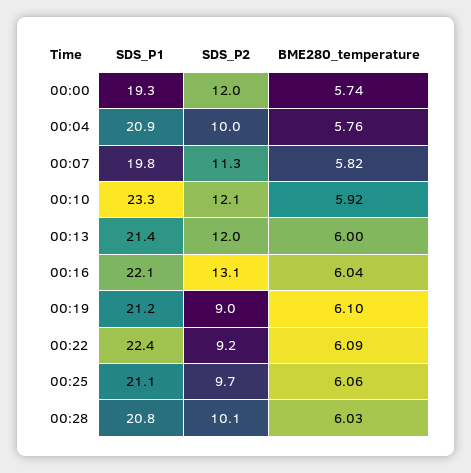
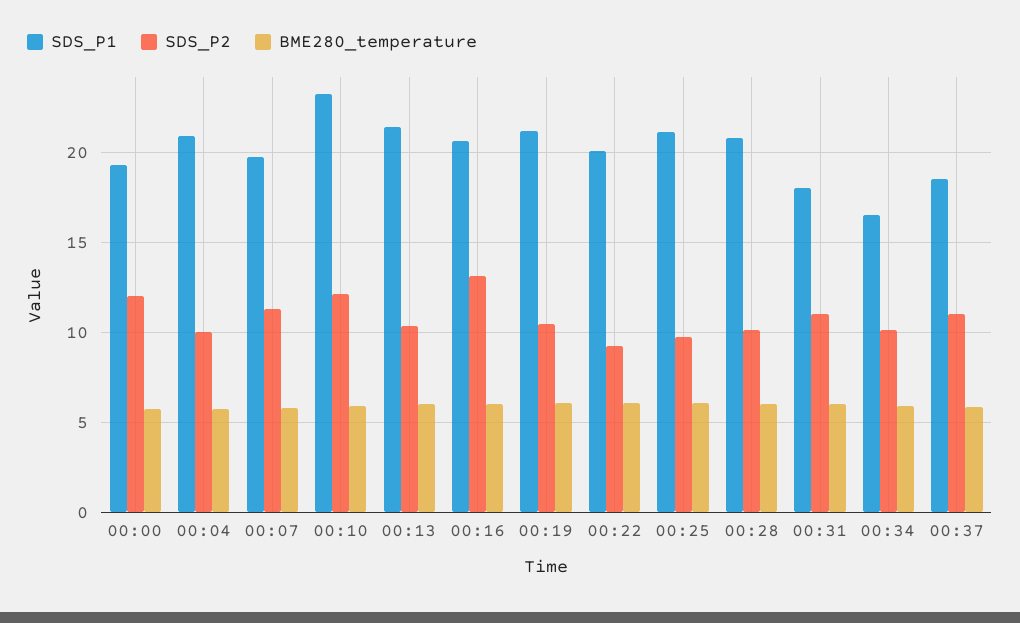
SDS_P2, 00:13: 12 -> 10.5
SDS_P1, 00:16: 22.1 -> 20.5
SDS_P2, 00:19: 9 -> 10.5
SDS_P1, 00:22: 22.4 -> 20
SDS_P1, 00:31: none -> 18
SDS_P2, 00:31: none -> 11
BME280_temperature, 00:31: none -> 6
SDS_P1, 00:34: none -> 16.5
SDS_P2, 00:34: none -> 10
BME280_temperature, 00:34: none -> 6
SDS_P1, 00:37: none -> 18.5
SDS_P2, 00:37: none -> 11
BME280_temperature, 00:37: none -> 6

